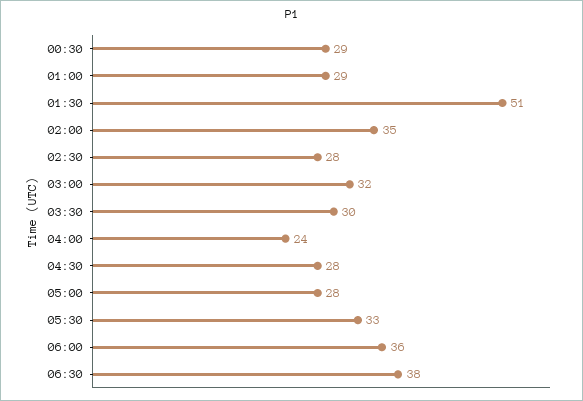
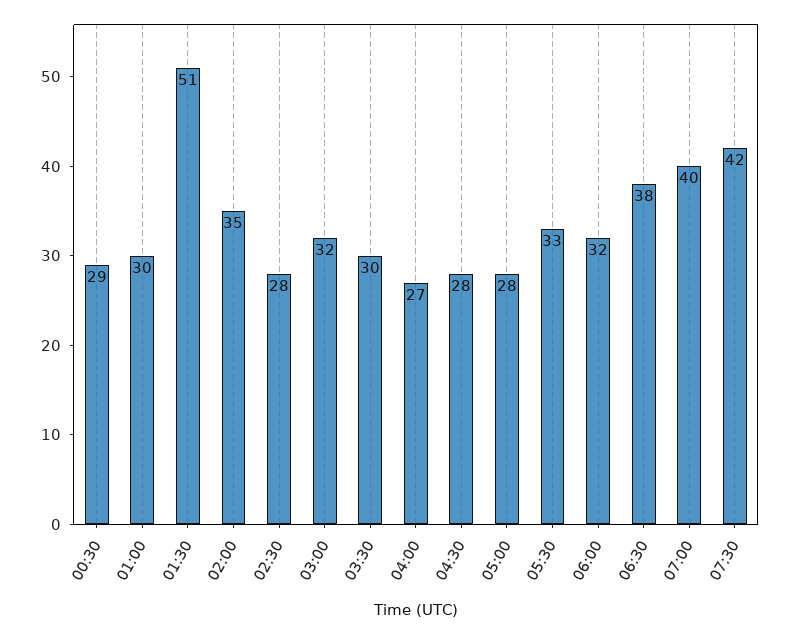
01:00: 29 -> 30
04:00: 24 -> 27
06:00: 36 -> 32
07:00: none -> 40
07:30: none -> 42

